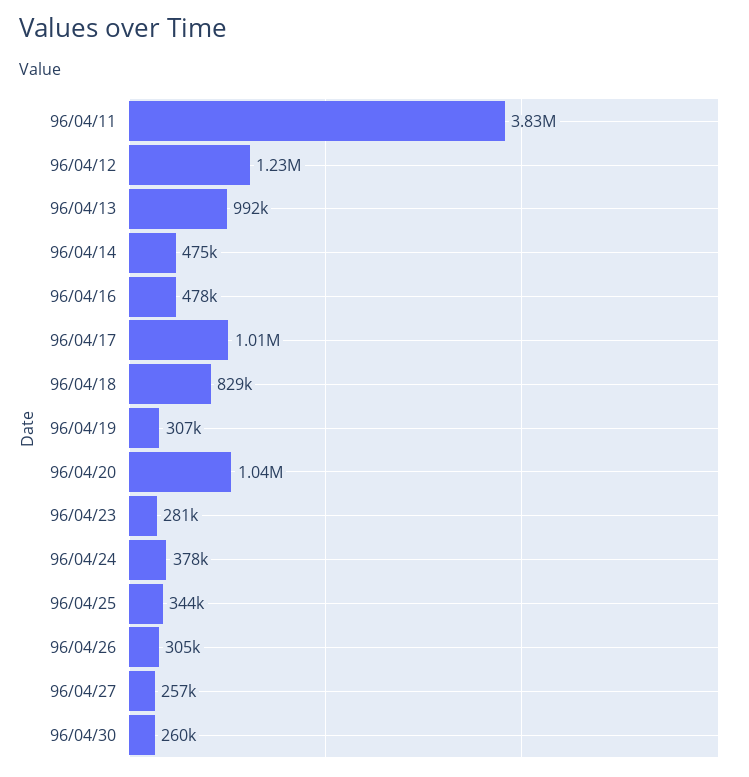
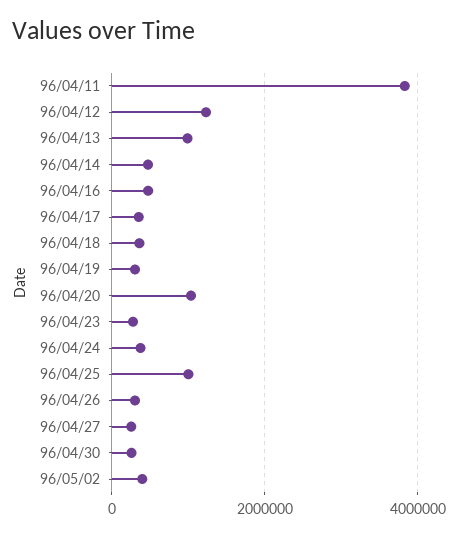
96/04/17: 1010000 -> 400000
96/04/18: 829000 -> 400000
96/04/25: 344000 -> 1000000
96/05/02: none -> 400000

